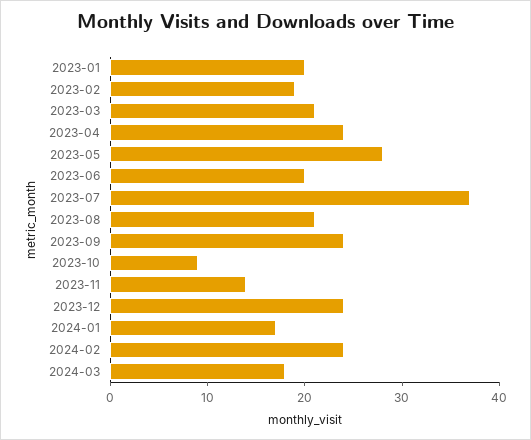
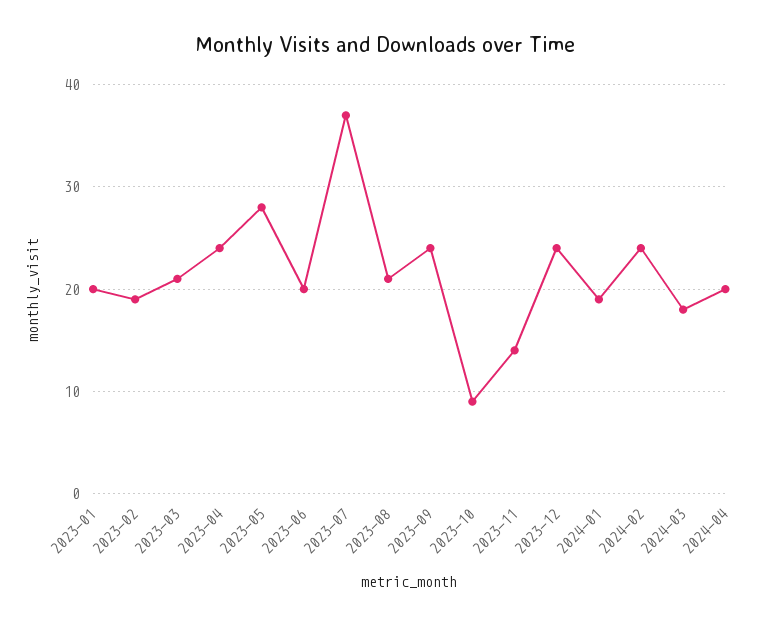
2024-01: 17 -> 19
2024-04: none -> 20

